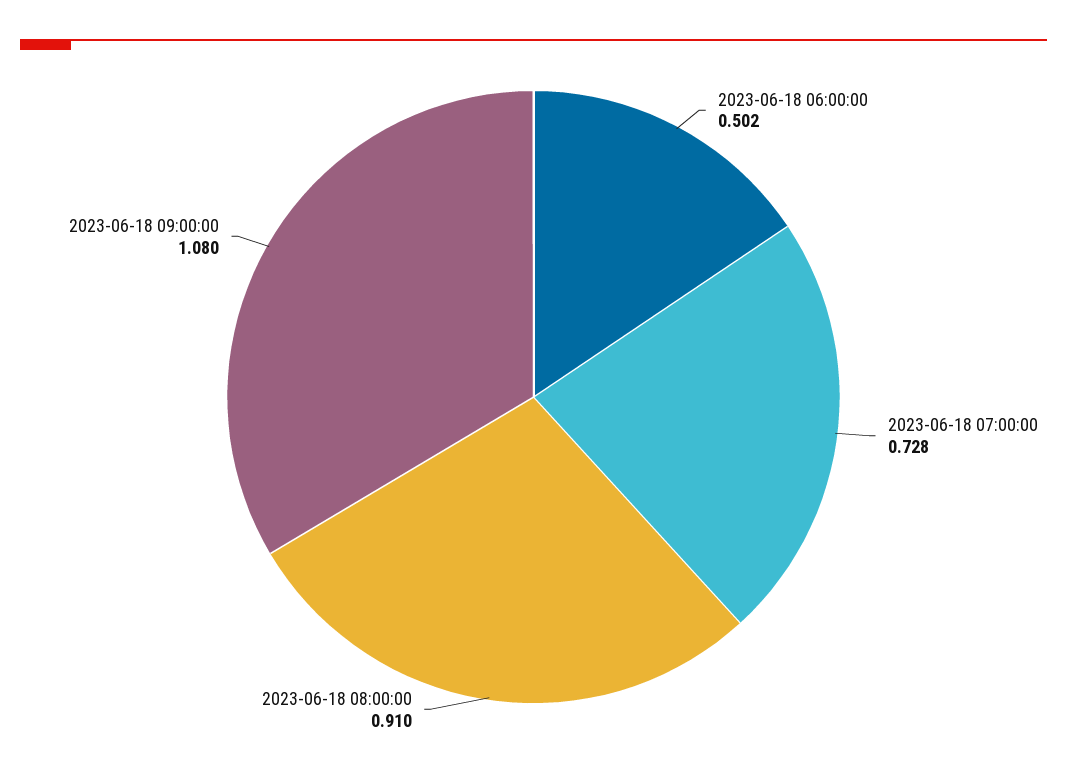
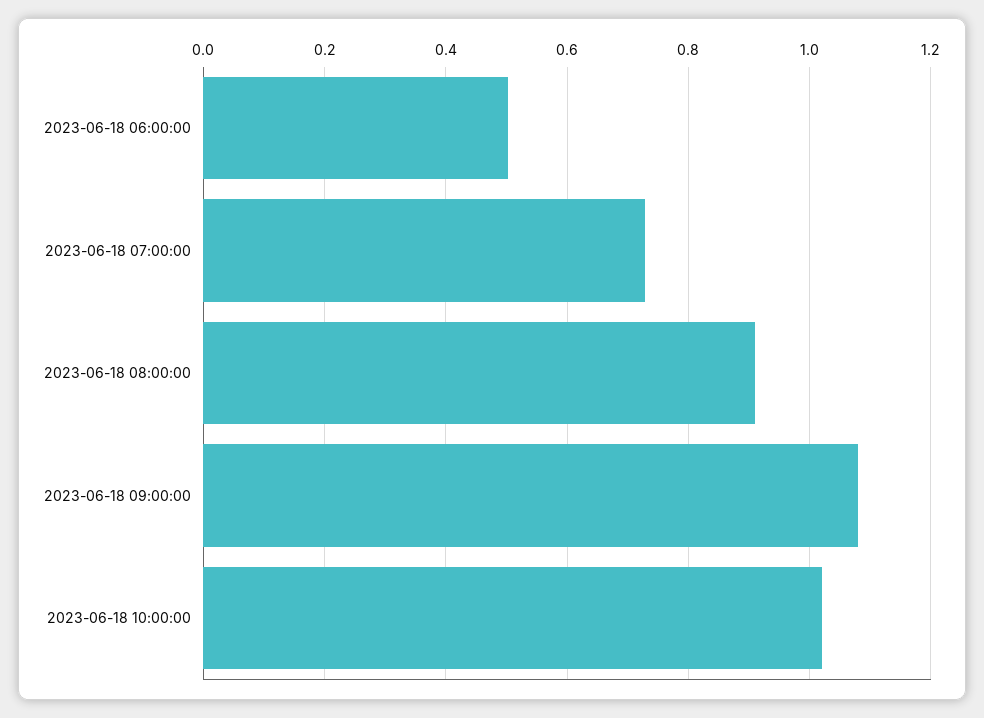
2023-06-18 10:00:00: none -> 1.02

